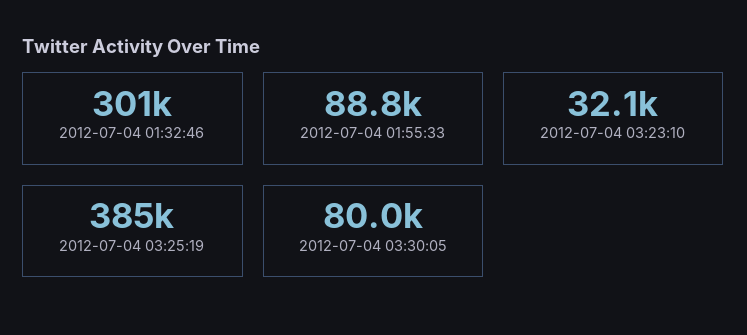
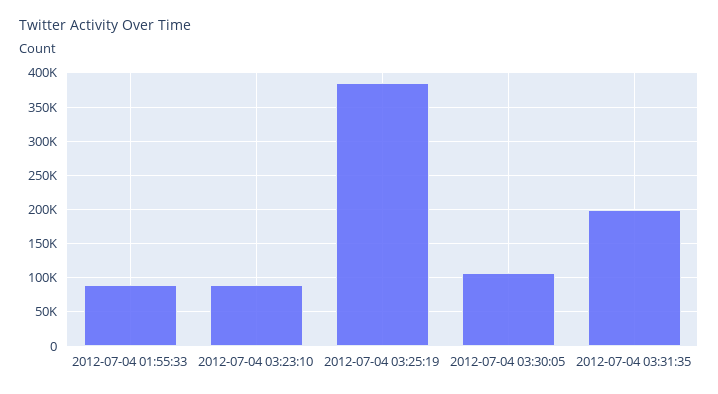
2012-07-04 01:32:46: 301000 -> none
2012-07-04 03:23:10: 32100 -> 90000
2012-07-04 03:30:05: 80000 -> 110000
2012-07-04 03:31:35: none -> 200000

